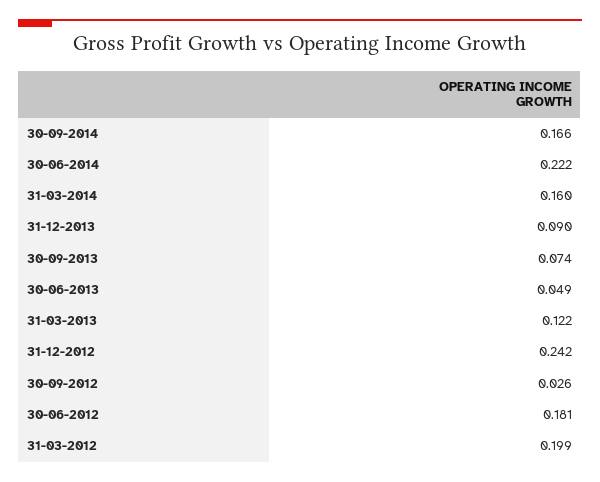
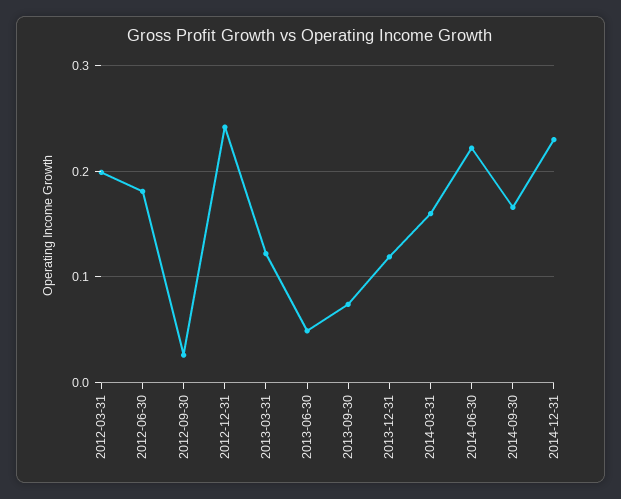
31-12-2013: 0.09 -> 0.12
2014-12-31: none -> 0.23

